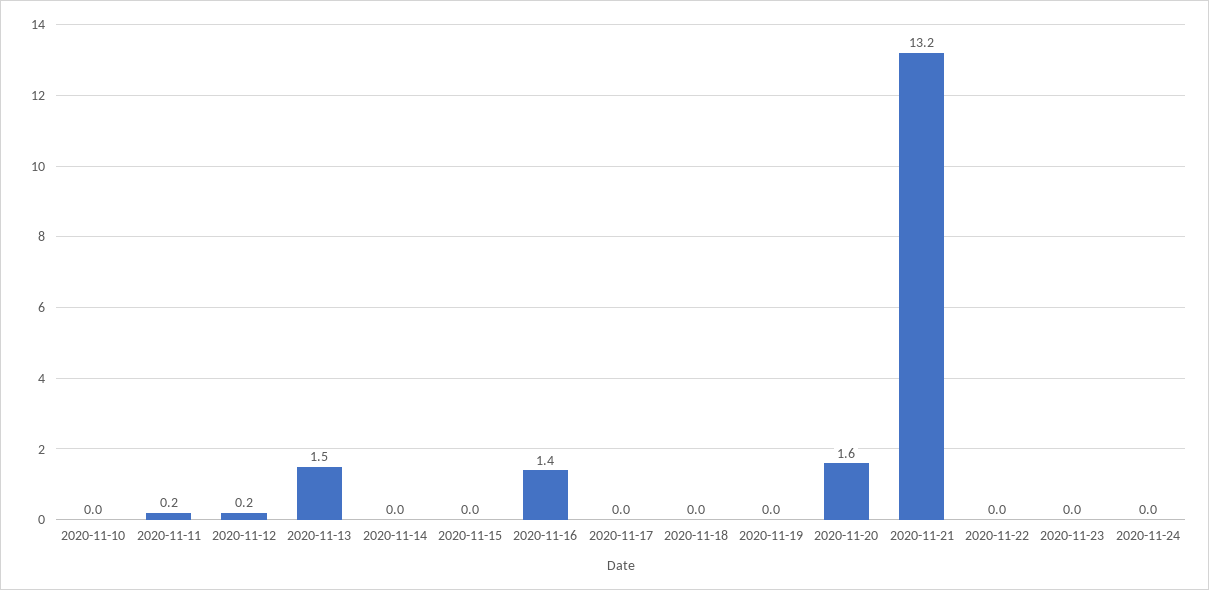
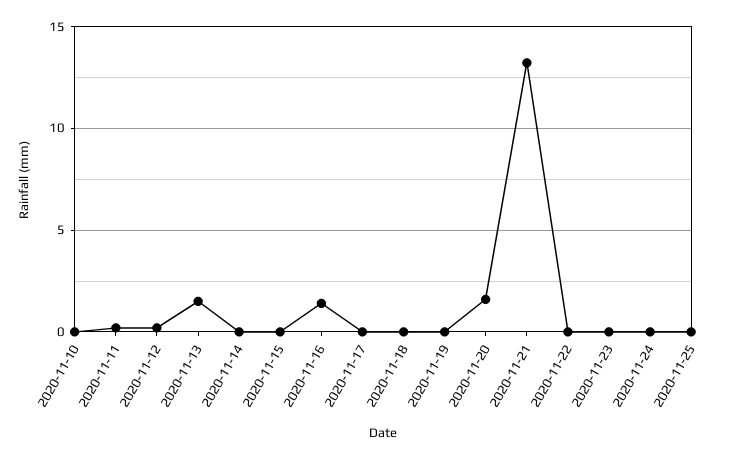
2020-11-25: none -> 0

